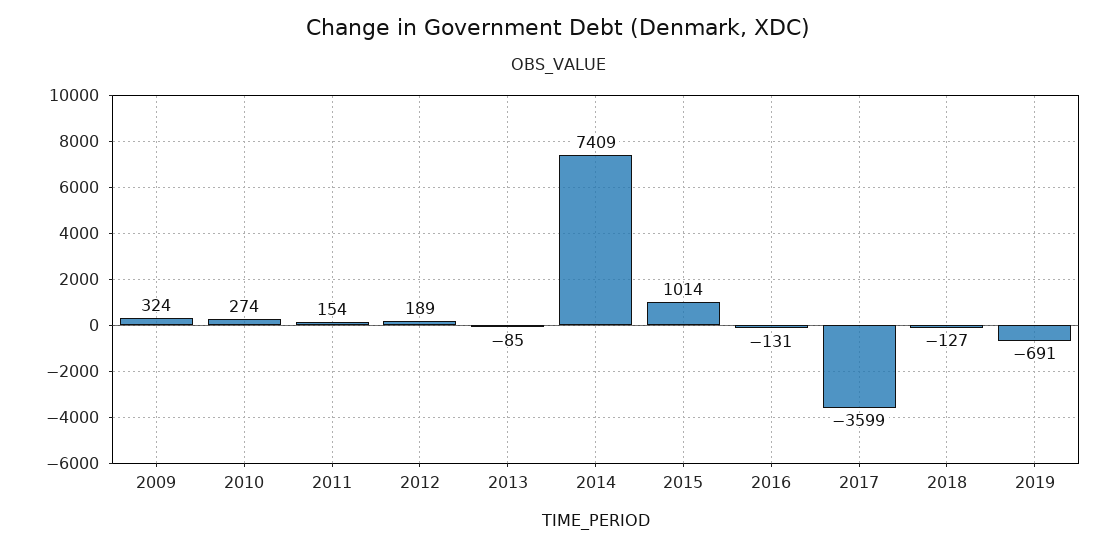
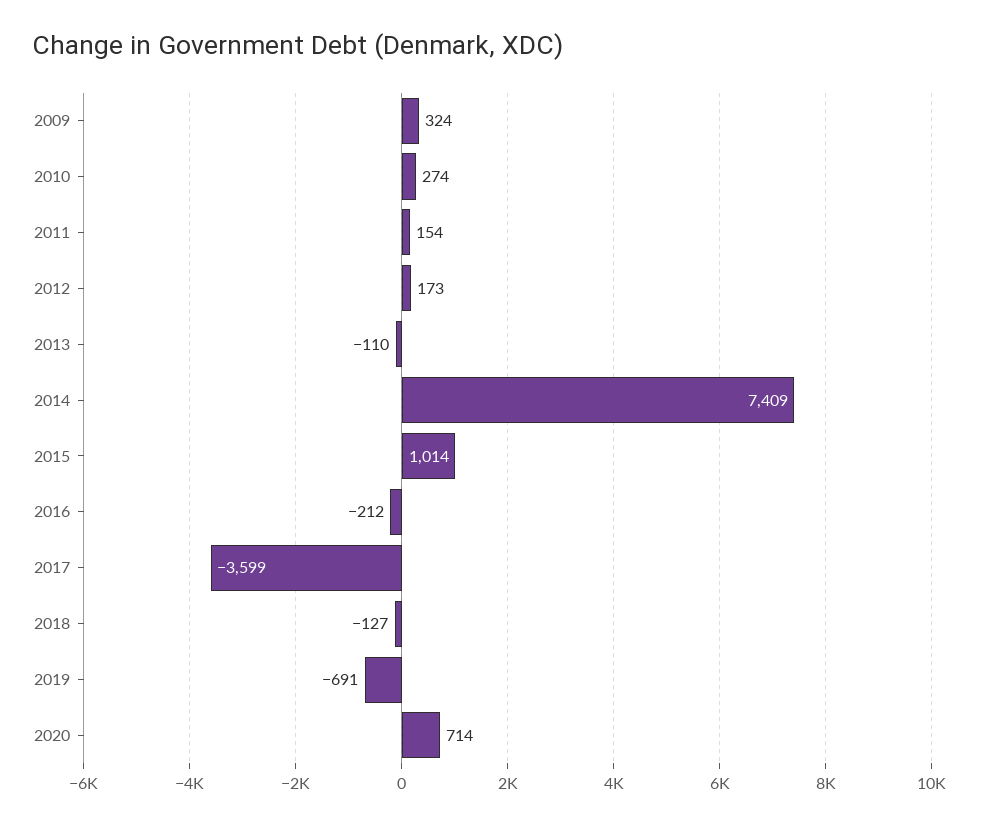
2012: 189 -> 173
2013: -85 -> -110
2016: -131 -> -212
2020: none -> 714

